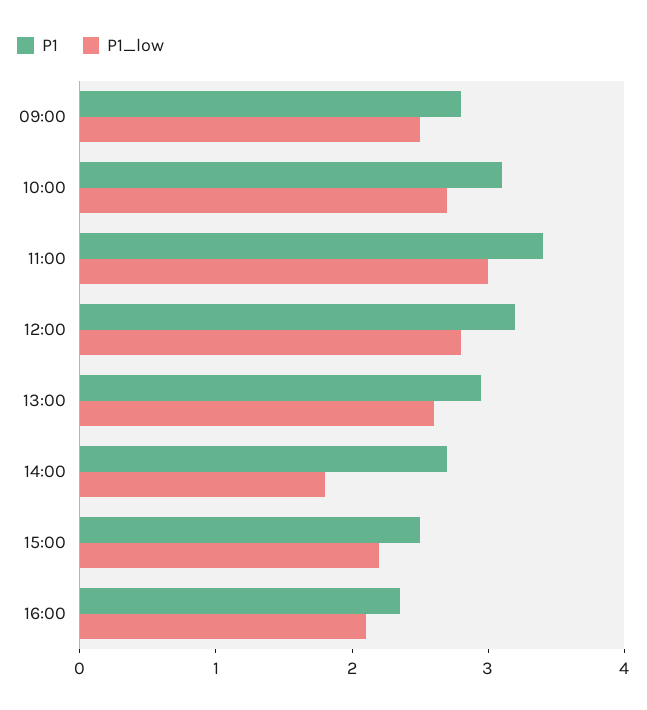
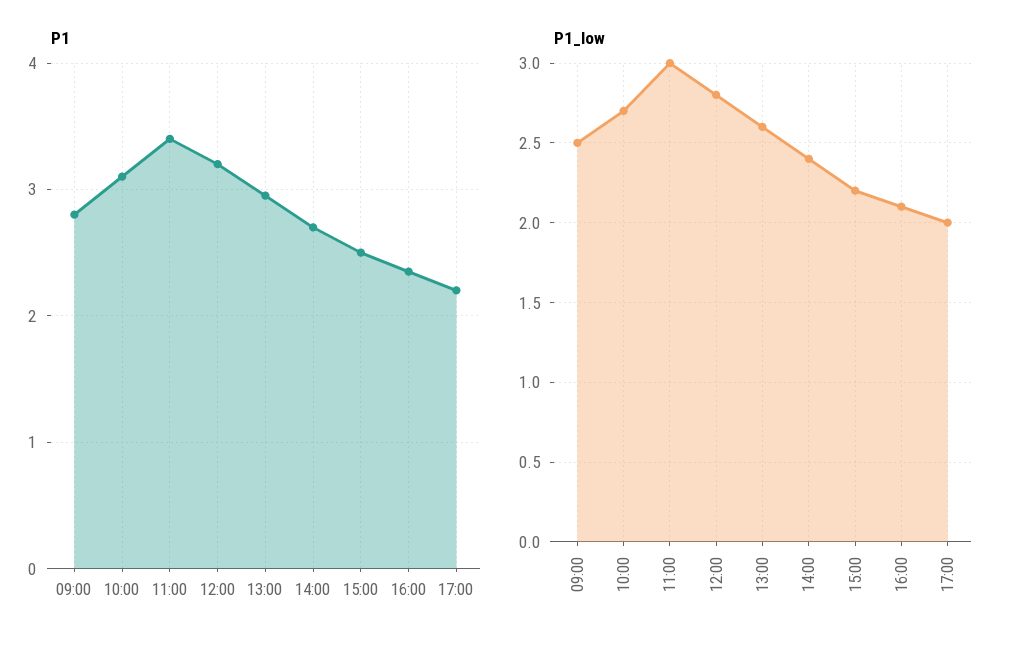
P1_low, 14:00: 1.8 -> 2.4
P1, 17:00: none -> 2.2
P1_low, 17:00: none -> 2

